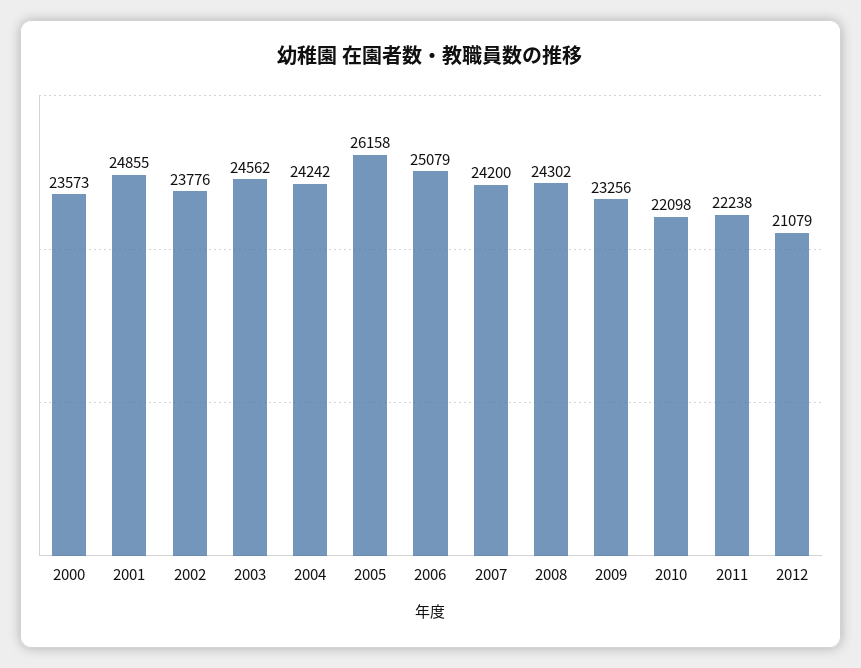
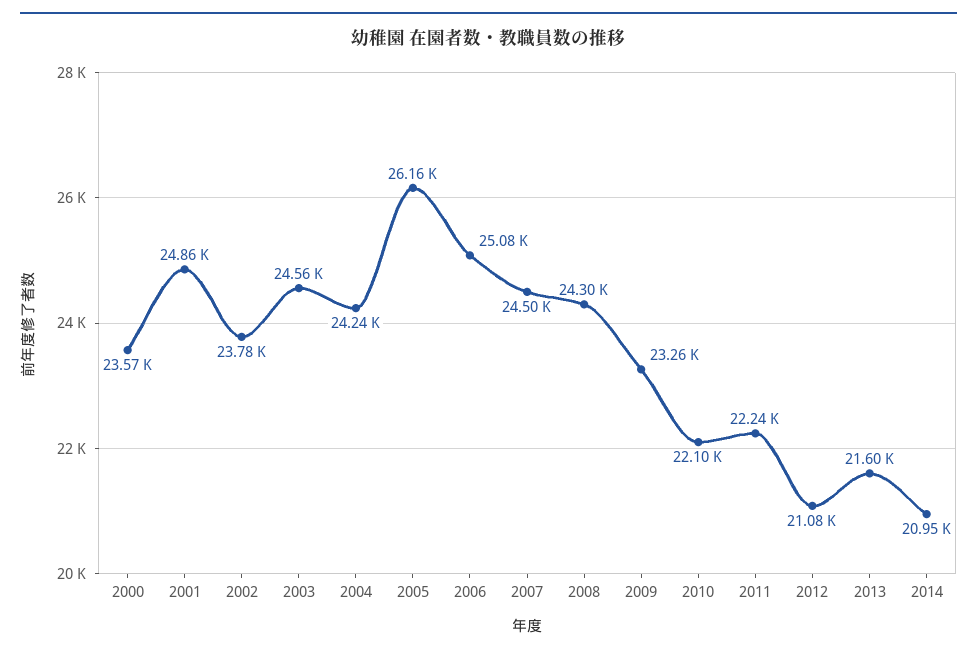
2007: 24200 -> 24500
2013: none -> 21600
2014: none -> 20950

